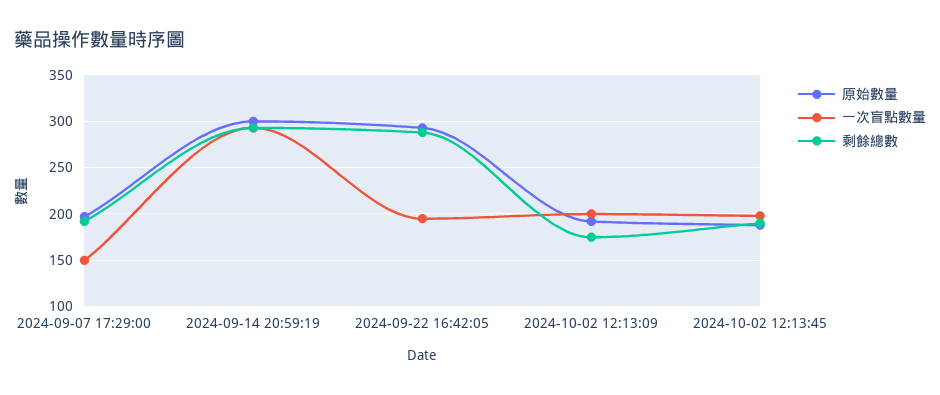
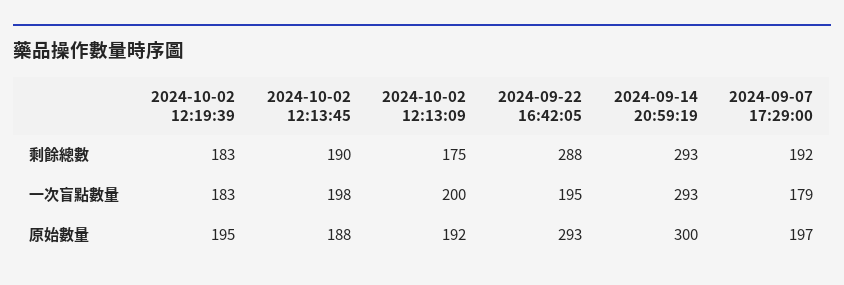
一次盲點數量, 2024-09-07 17:29:00: 150 -> 179
剩餘總數, 2024-10-02 12:19:39: none -> 183
一次盲點數量, 2024-10-02 12:19:39: none -> 183
原始數量, 2024-10-02 12:19:39: none -> 195

